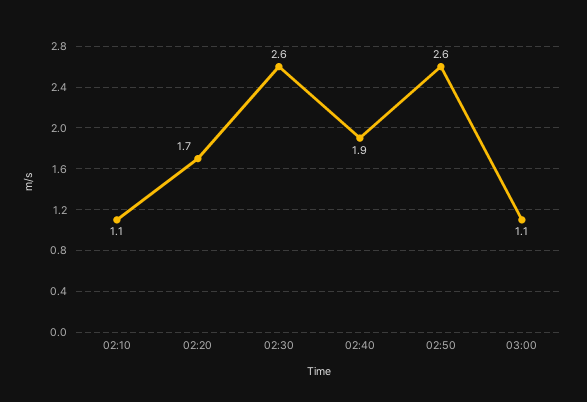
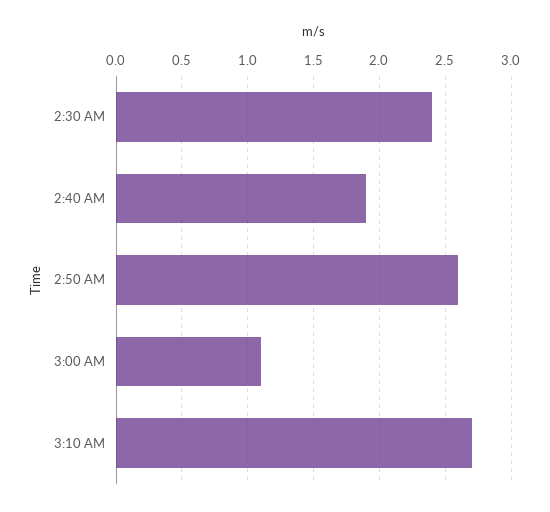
02:10: 1.1 -> none
02:20: 1.7 -> none
02:30: 2.6 -> 2.4
3:10 AM: none -> 2.7

